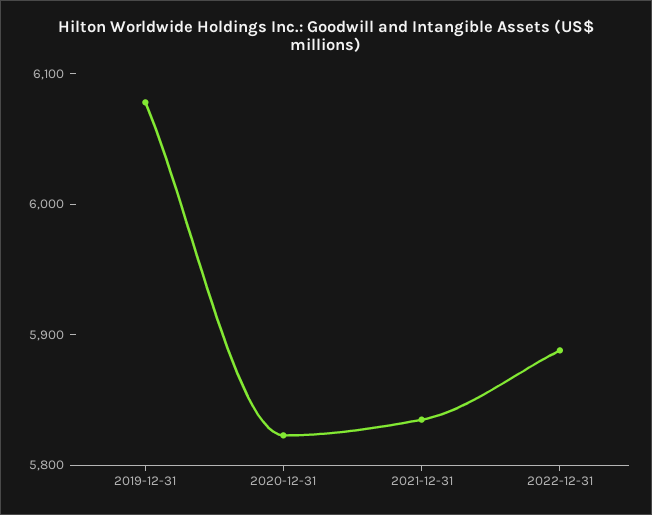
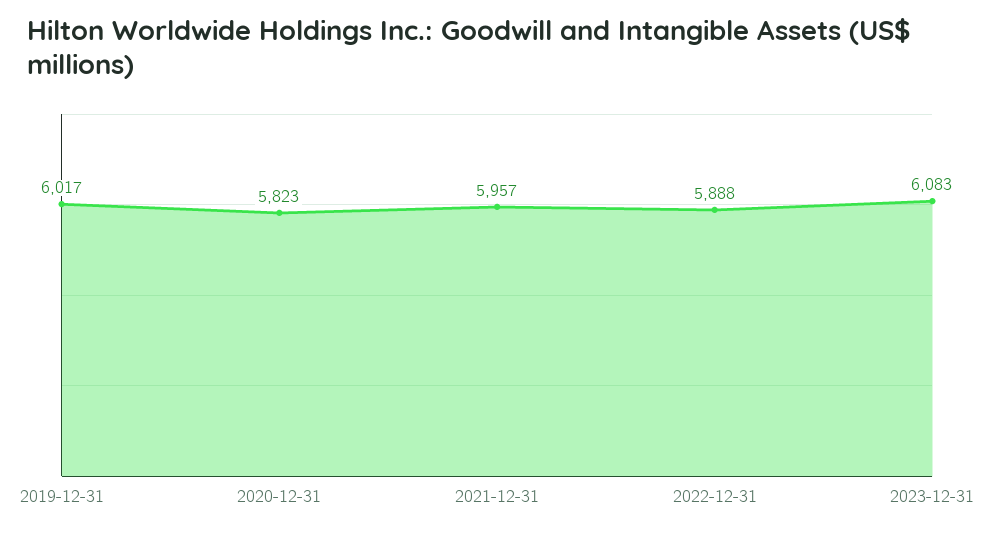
2019-12-31: 6080 -> 6017
2021-12-31: 5840 -> 5957
2023-12-31: none -> 6083

